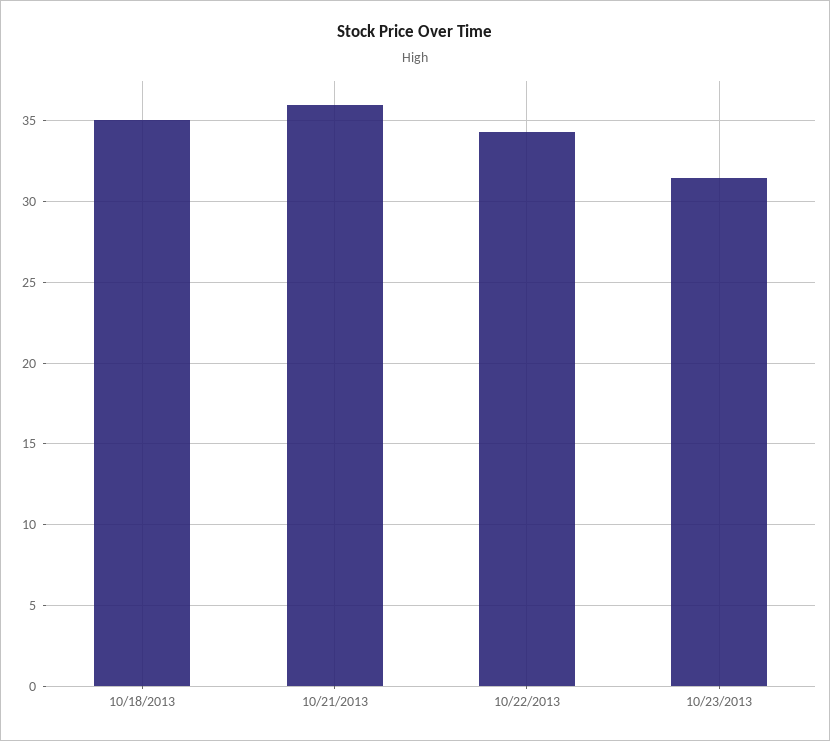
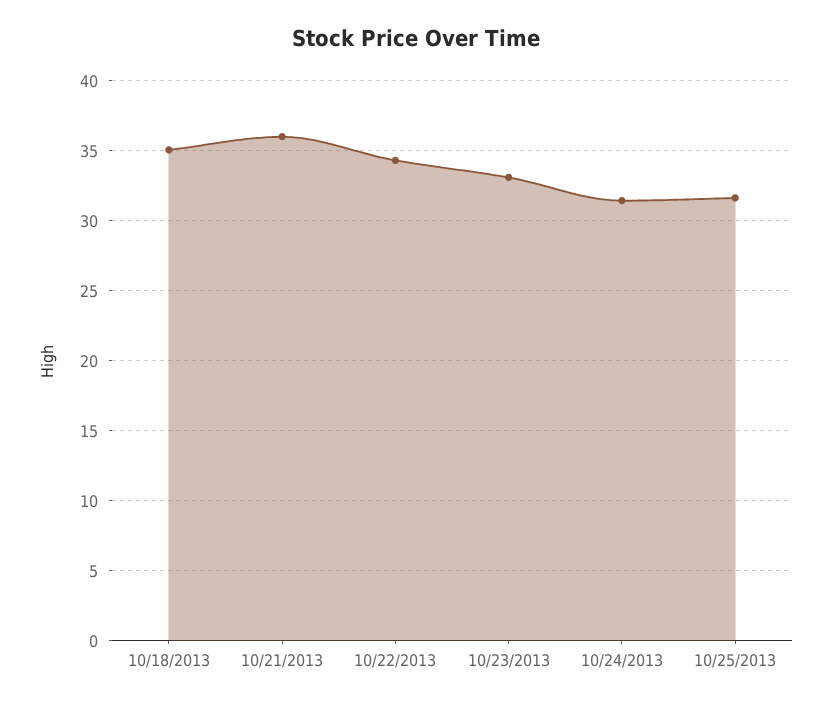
10/23/2013: 31.5 -> 33
10/24/2013: none -> 31.5
10/25/2013: none -> 31.5

